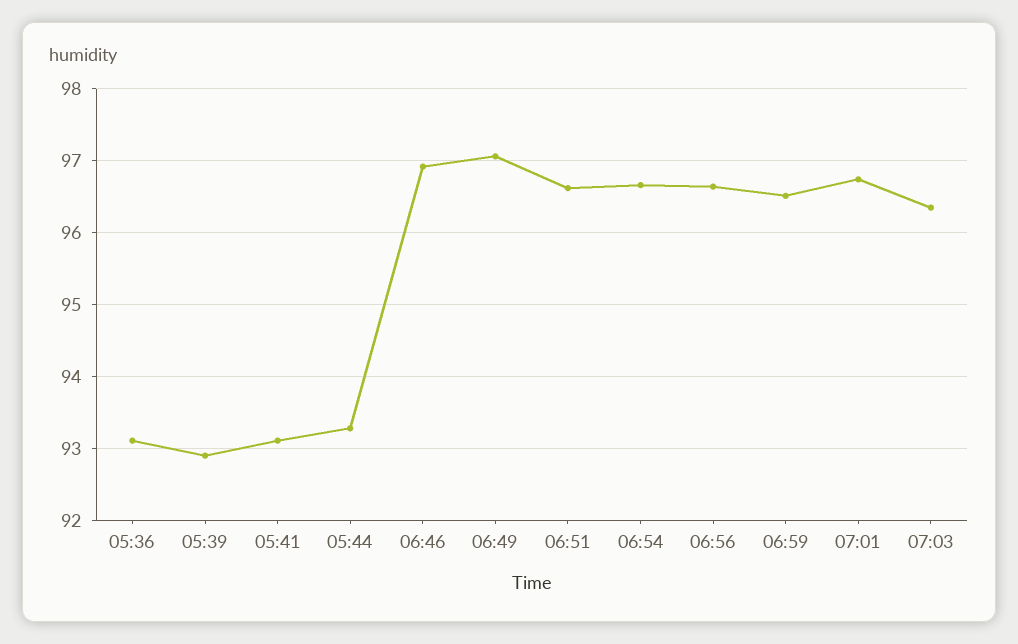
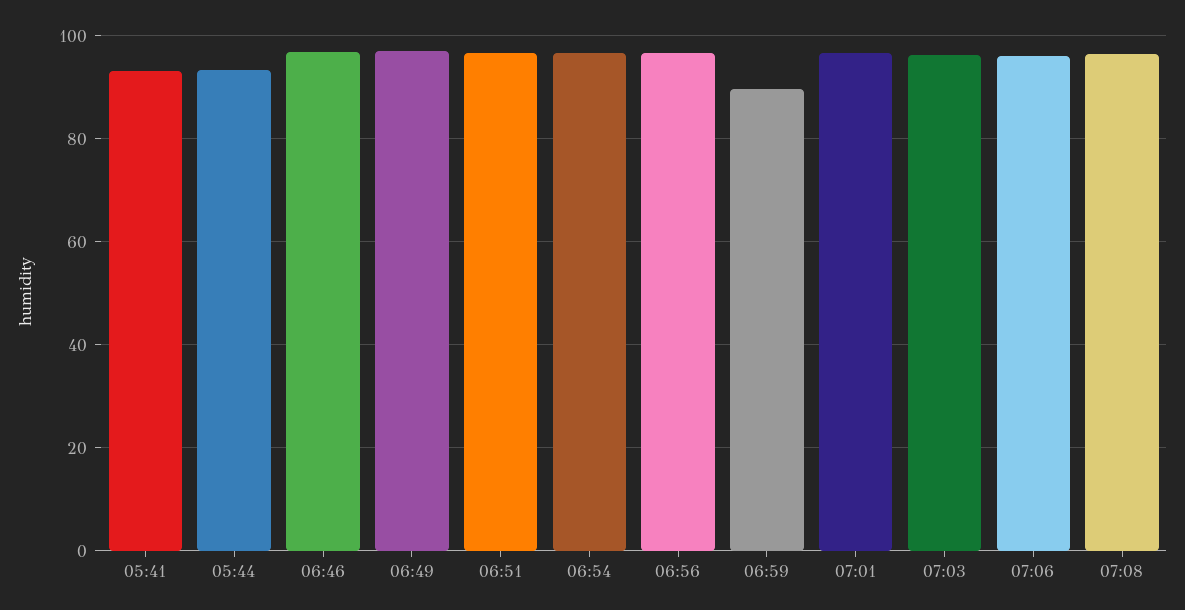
05:36: 93.1 -> none
05:39: 92.9 -> none
06:59: 96.5 -> 90
07:06: none -> 96
07:08: none -> 96

